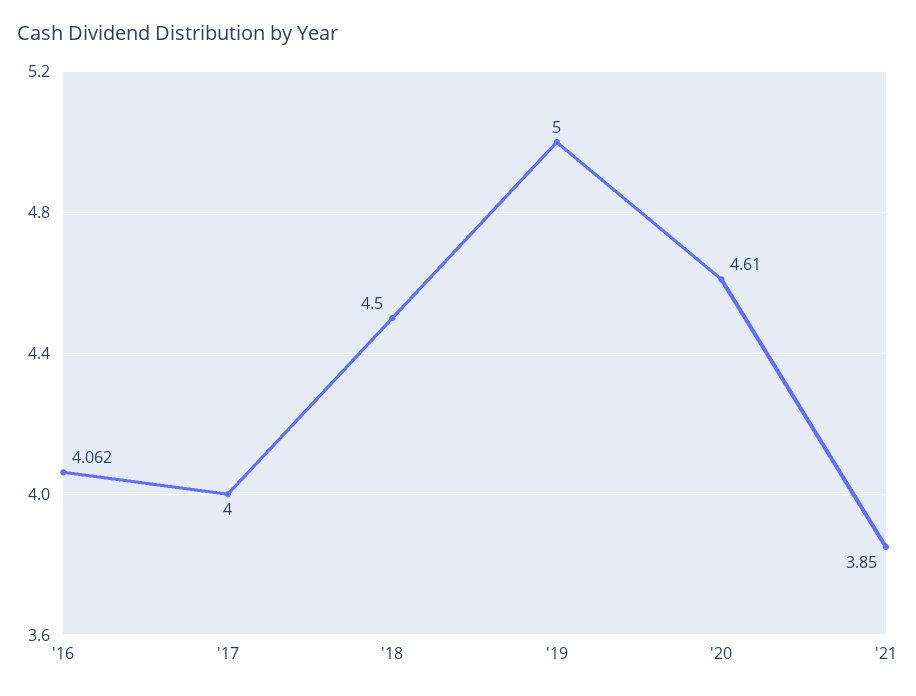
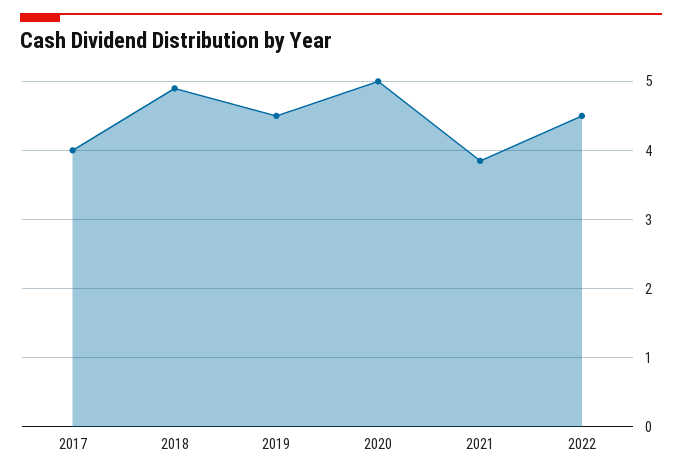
'16: 4.062 -> none
'18: 4.5 -> 4.9
'19: 5 -> 4.5
'20: 4.61 -> 5
2022: none -> 4.5

